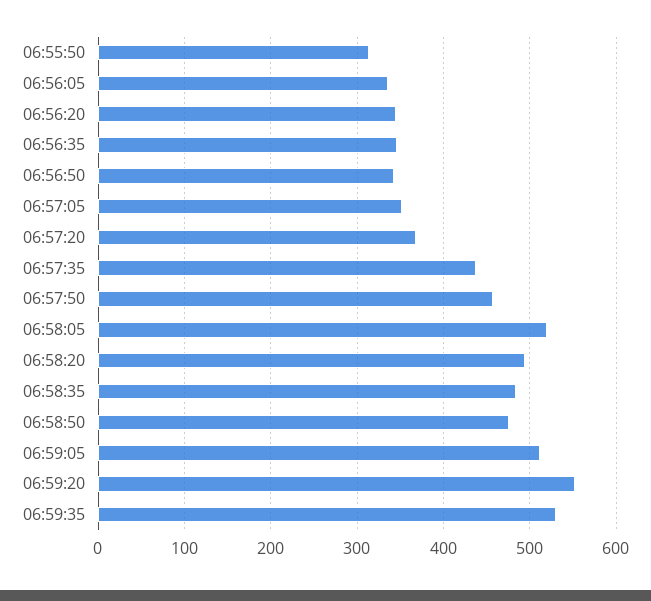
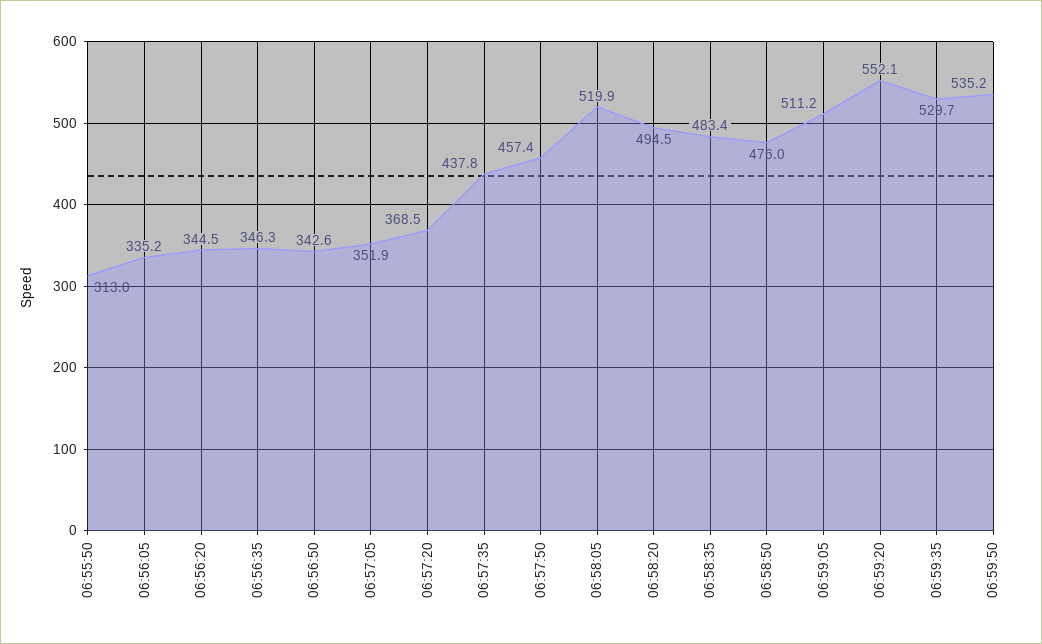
06:59:50: none -> 535.2

